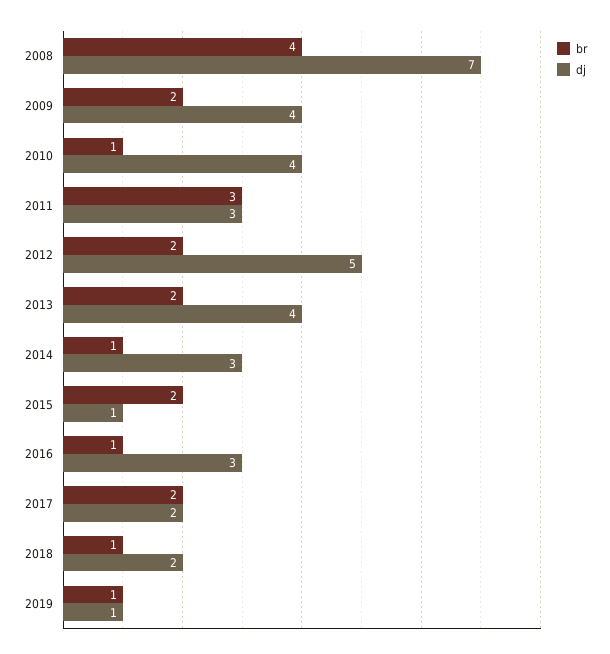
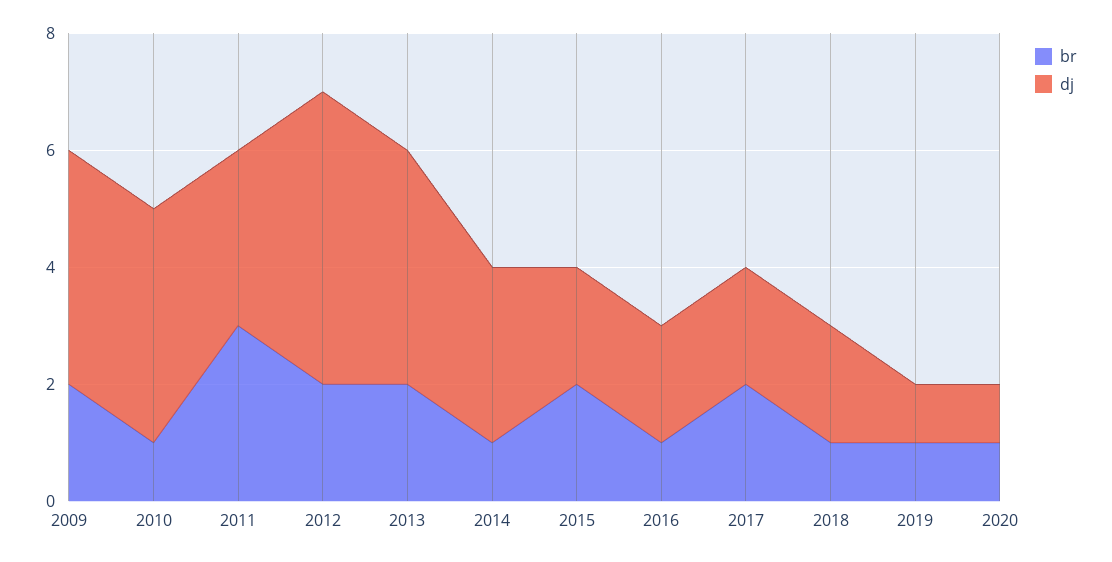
br, 2008: 4 -> none
dj, 2008: 7 -> none
dj, 2015: 1 -> 2
dj, 2016: 3 -> 2
br, 2020: none -> 1
dj, 2020: none -> 1

